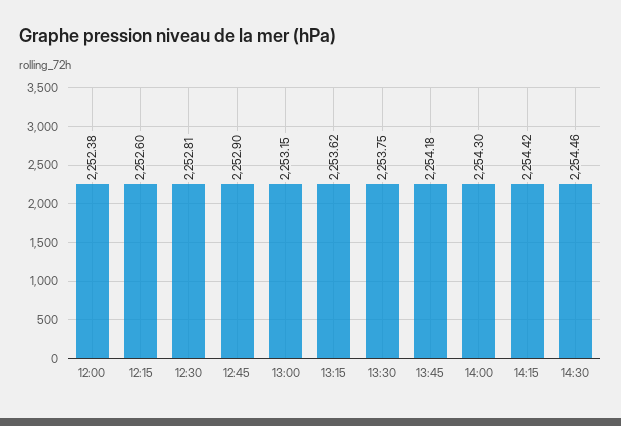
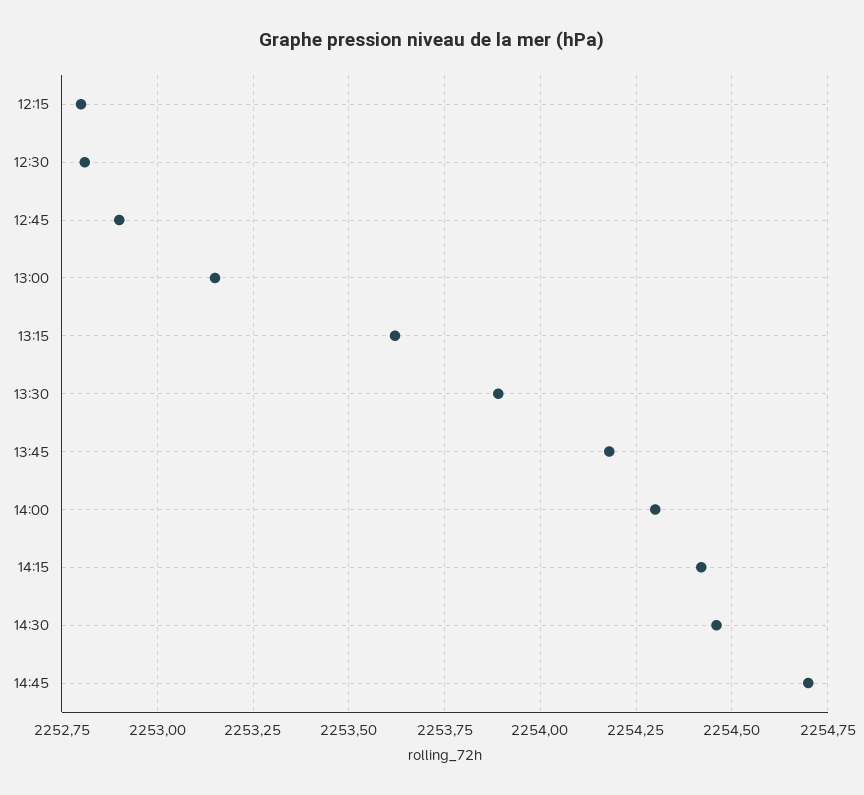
12:00: 2252.38 -> none
12:15: 2252.6 -> 2252.8
13:30: 2253.75 -> 2253.9
14:45: none -> 2254.7

